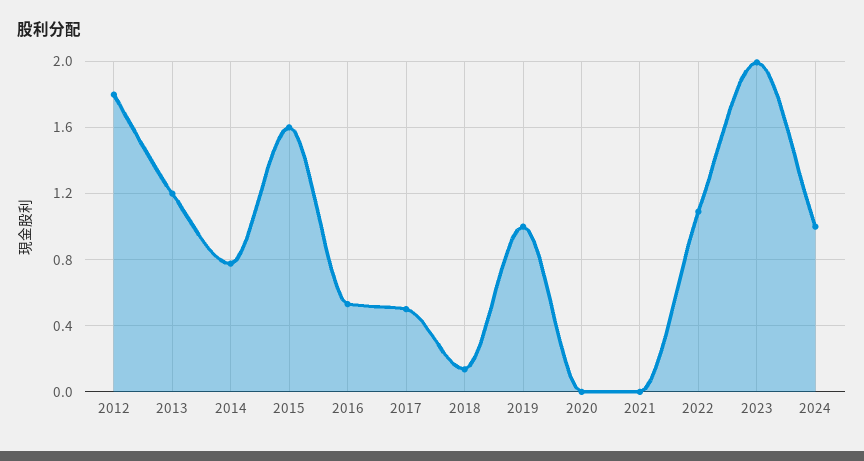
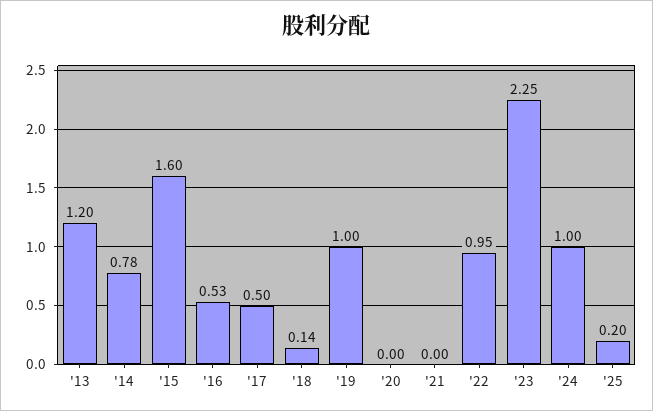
2012: 1.8 -> none
2022: 1.1 -> 0.95
2023: 2 -> 2.25
'25: none -> 0.2

